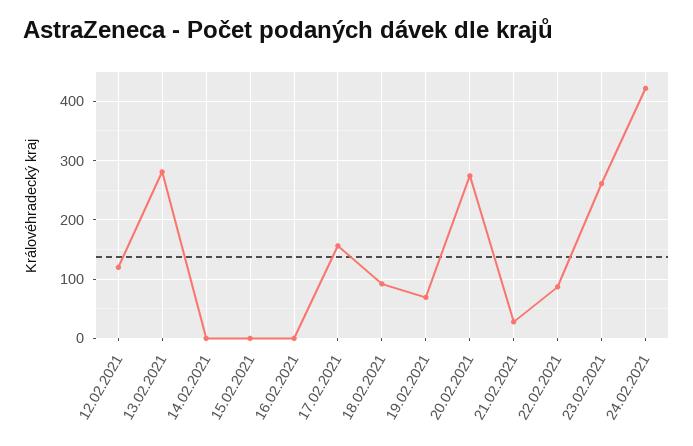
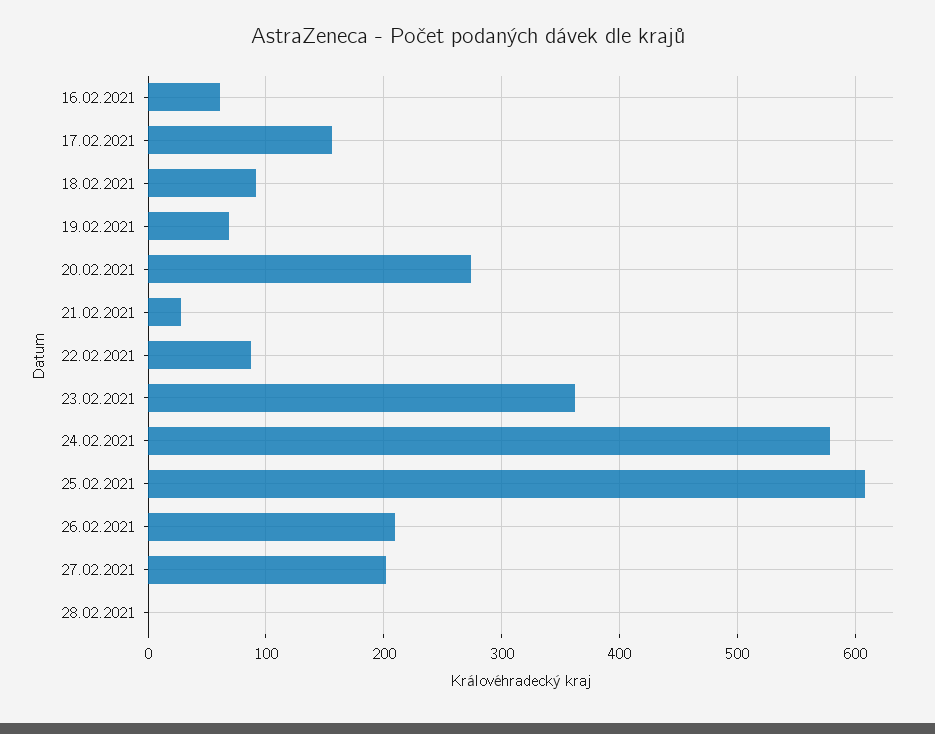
12.02.2021: 120 -> none
13.02.2021: 280 -> none
14.02.2021: 0 -> none
15.02.2021: 0 -> none
16.02.2021: 0 -> 60
23.02.2021: 260 -> 360
24.02.2021: 420 -> 580
25.02.2021: none -> 610
26.02.2021: none -> 210
27.02.2021: none -> 200
28.02.2021: none -> 0

